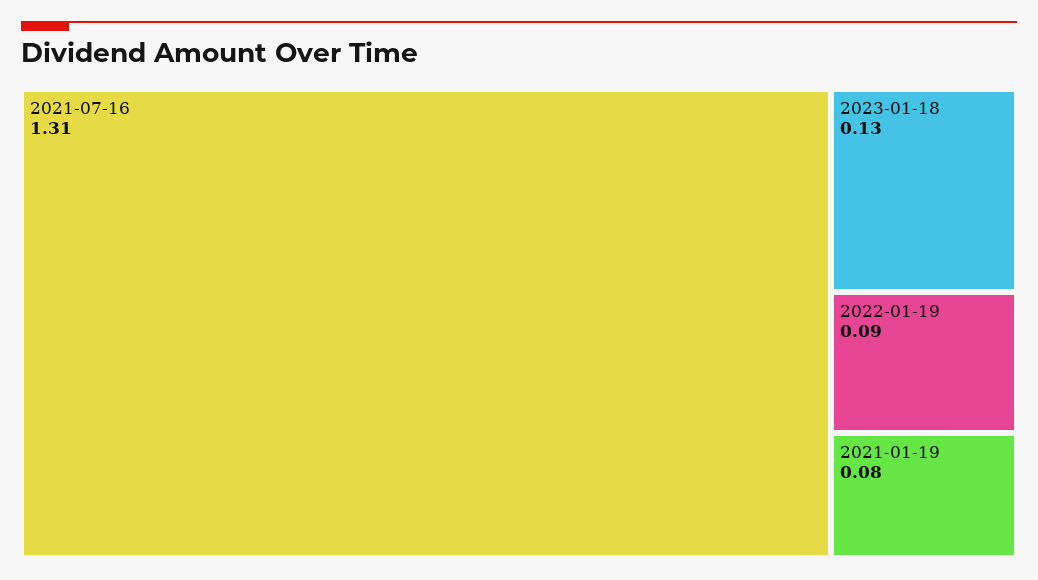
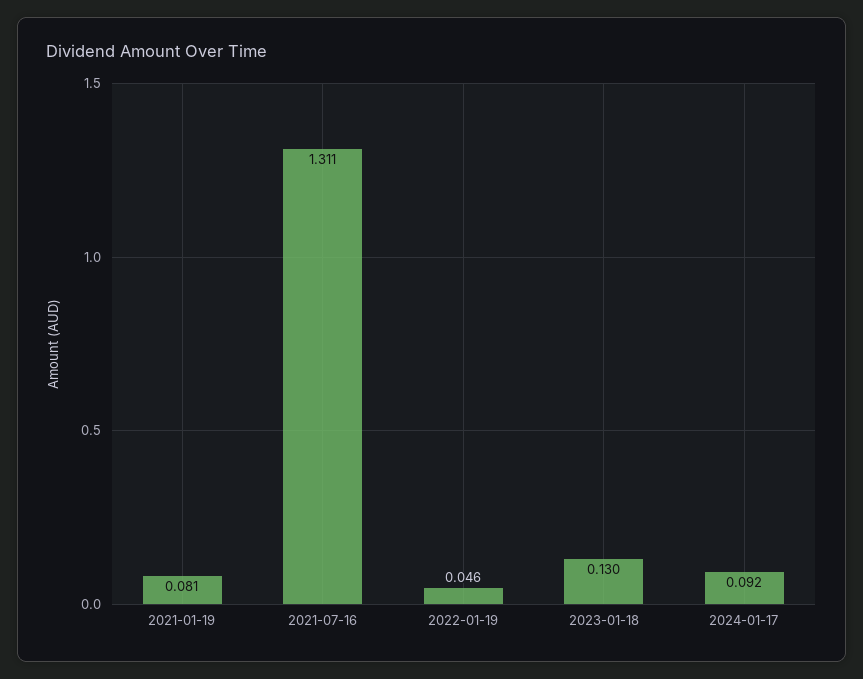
2022-01-19: 0.09 -> 0.046
2024-01-17: none -> 0.092

